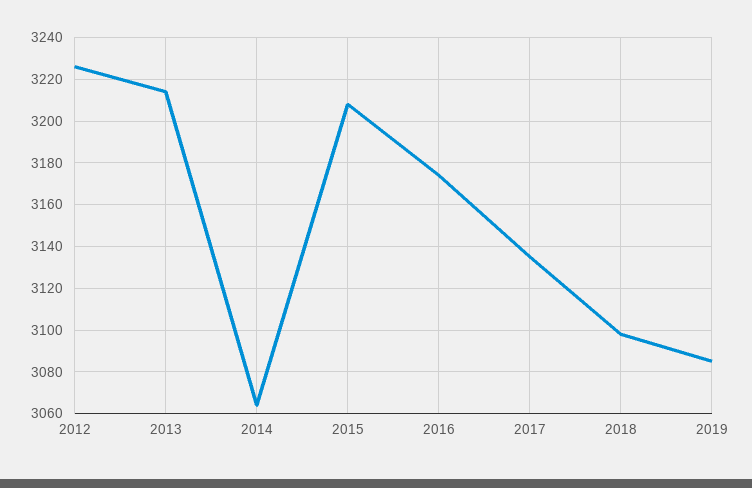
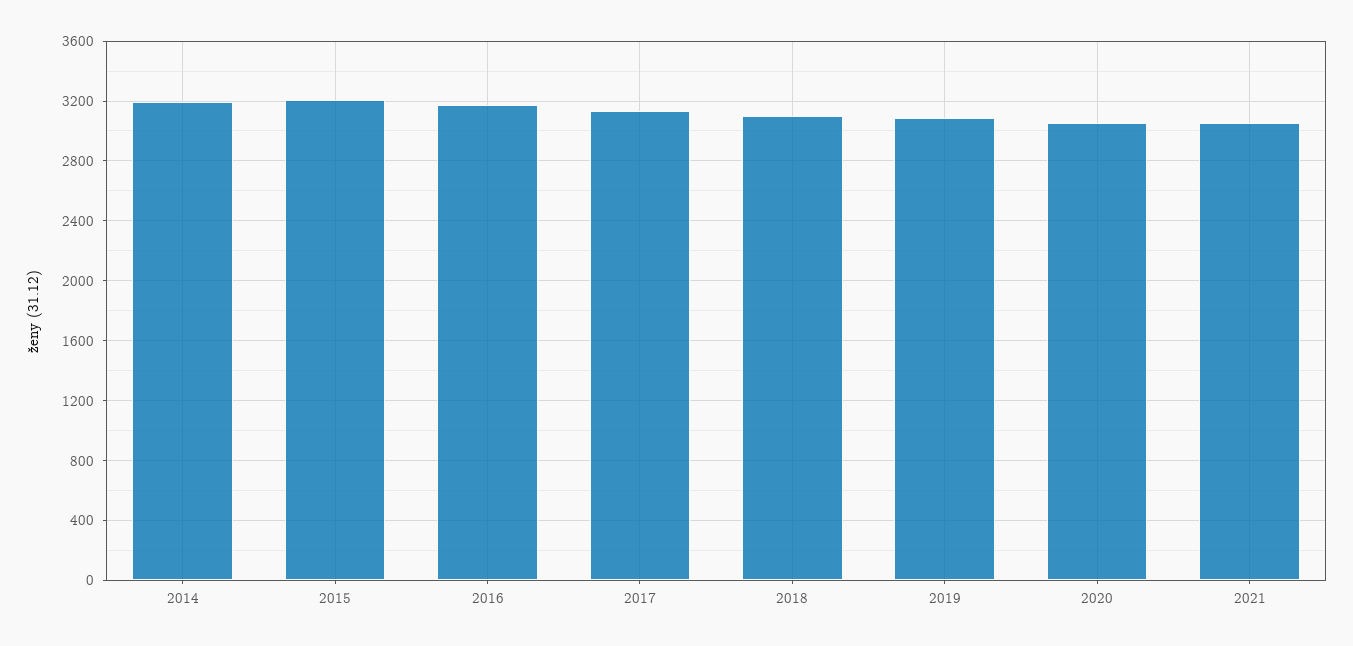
2012: 3225 -> none
2013: 3215 -> none
2014: 3065 -> 3200
2020: none -> 3050
2021: none -> 3050

